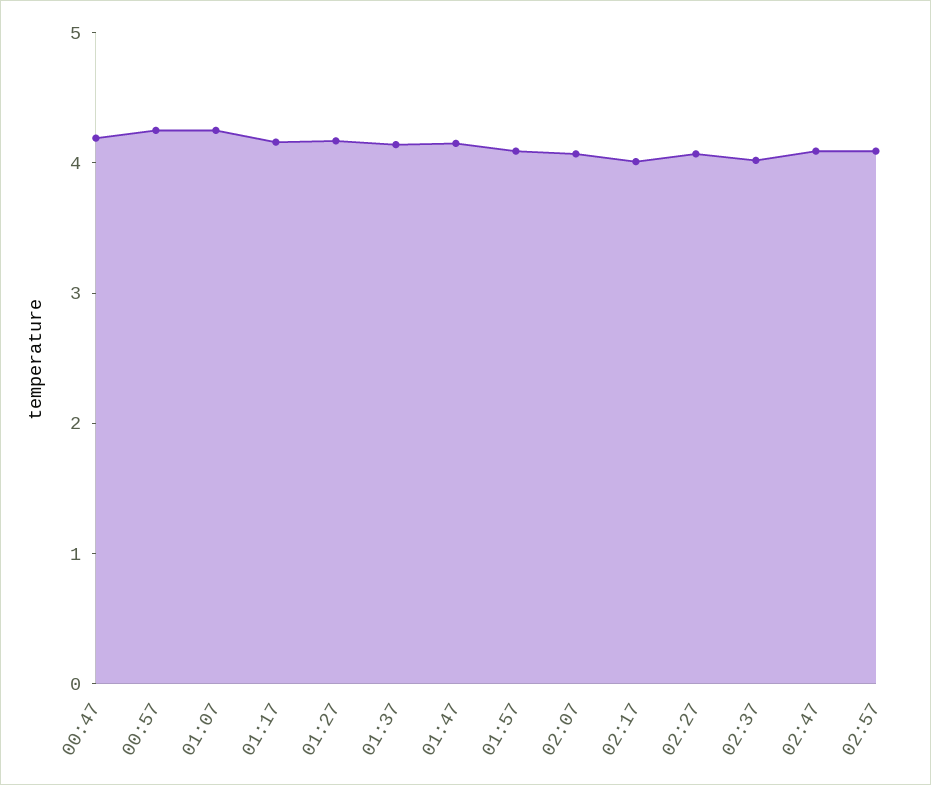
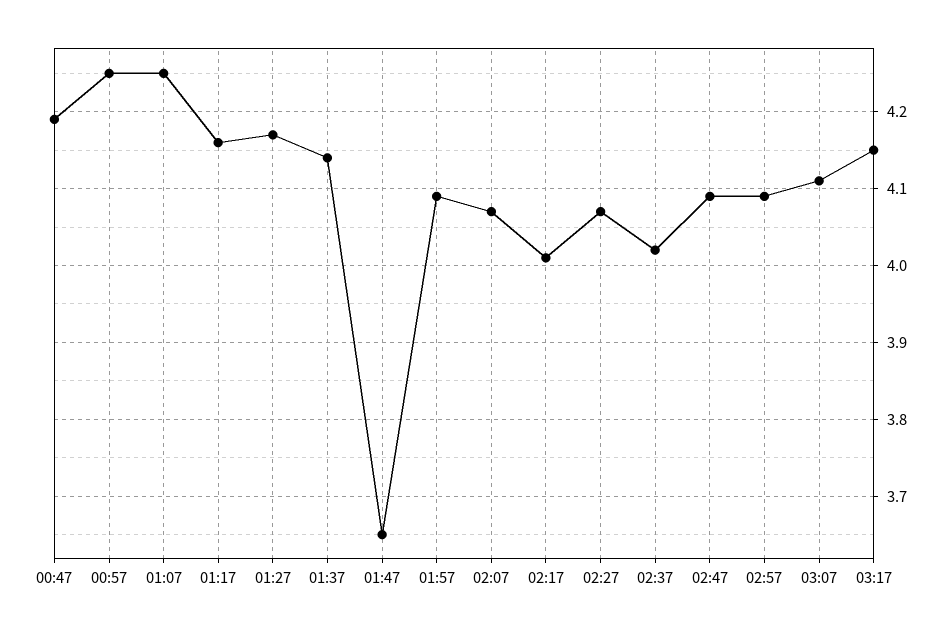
01:47: 4.2 -> 3.65
03:07: none -> 4.11
03:17: none -> 4.15

